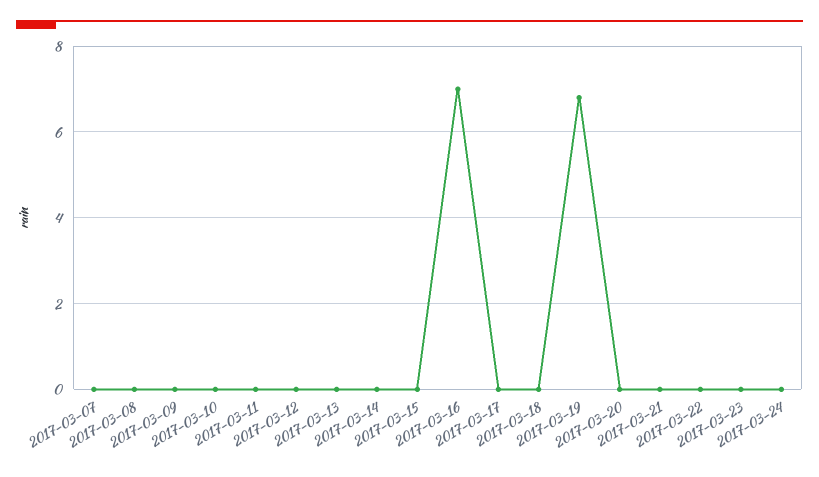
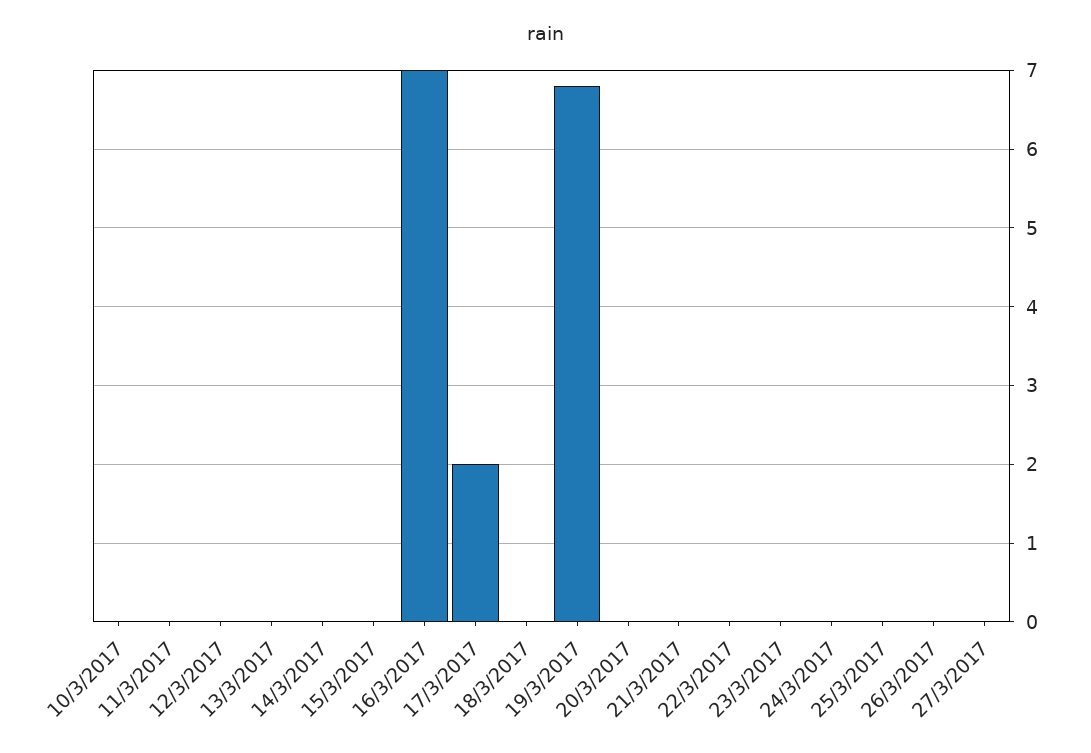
2017-03-07: 0 -> none
2017-03-08: 0 -> none
2017-03-09: 0 -> none
2017-03-17: 0 -> 2
25/3/2017: none -> 0
26/3/2017: none -> 0
27/3/2017: none -> 0

